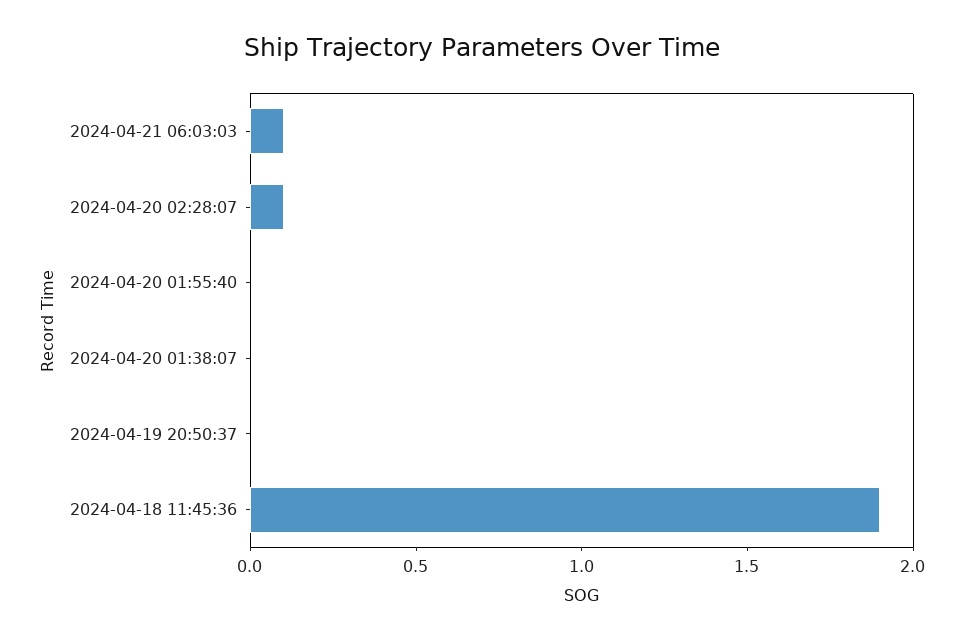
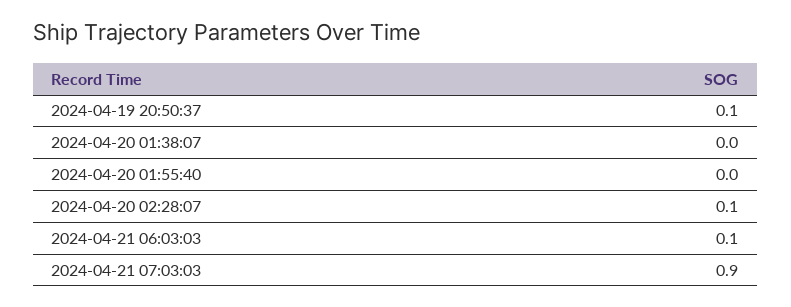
2024-04-19 20:50:37: 0 -> 0.1
2024-04-18 11:45:36: 1.9 -> none
2024-04-21 07:03:03: none -> 0.9

